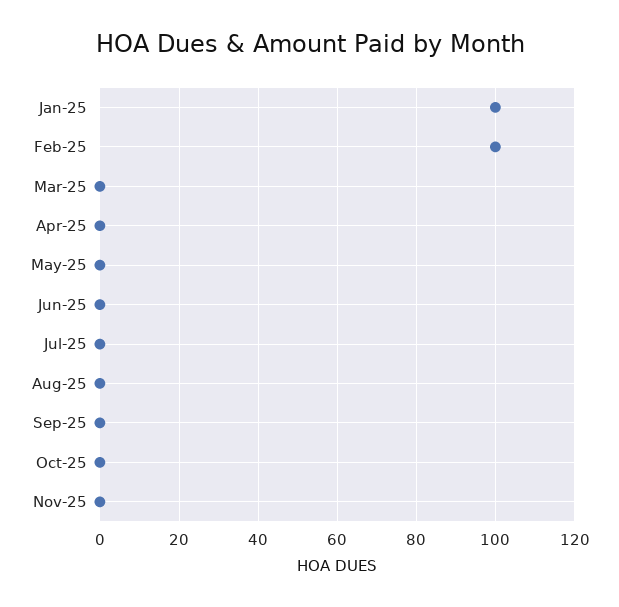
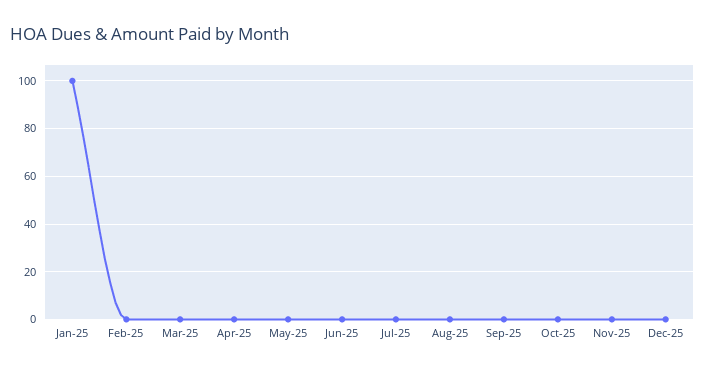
Feb-25: 100 -> 0
Dec-25: none -> 0

